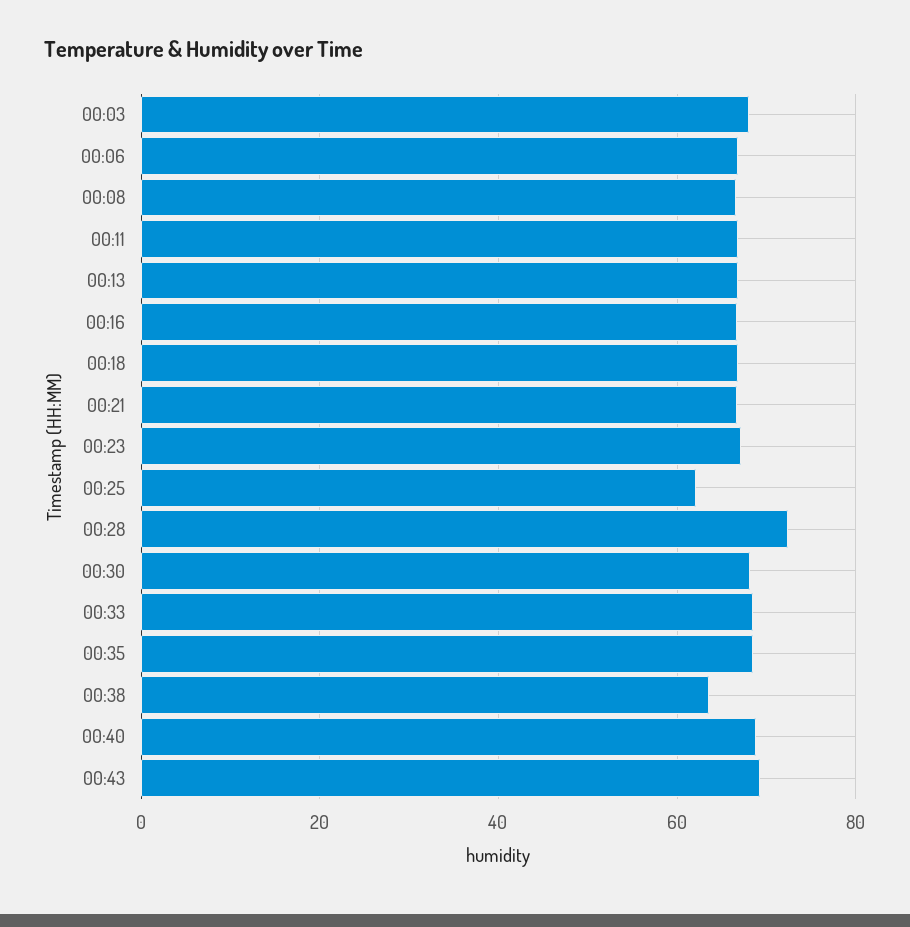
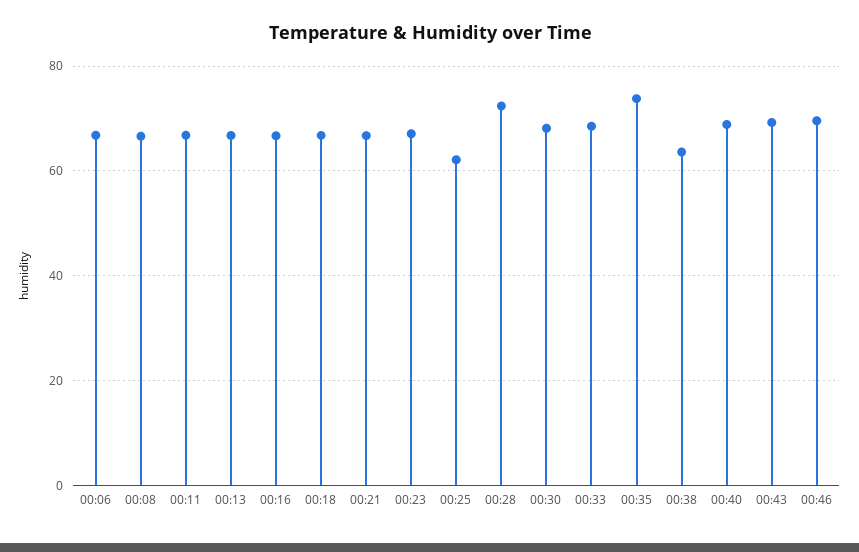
00:03: 68 -> none
00:35: 68 -> 74
00:46: none -> 70

